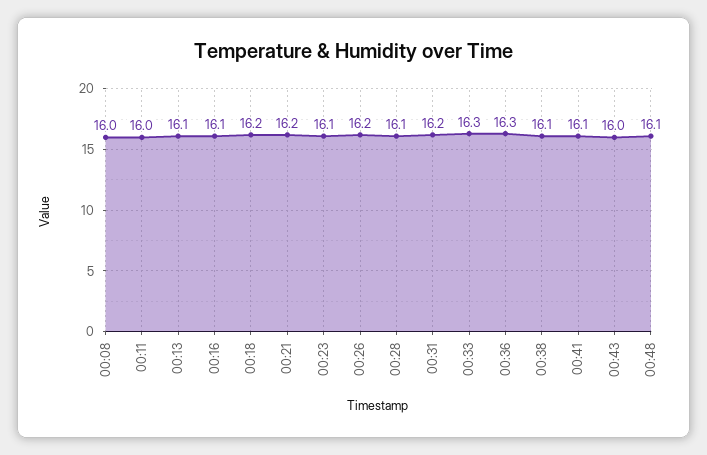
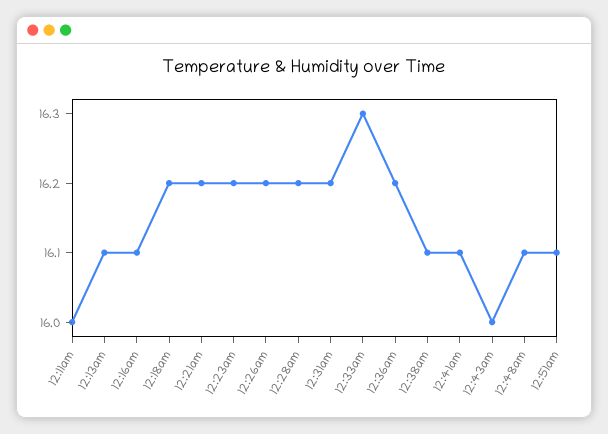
00:08: 16 -> none
00:23: 16.1 -> 16.2
00:28: 16.1 -> 16.2
00:36: 16.3 -> 16.2
12:51am: none -> 16.1

